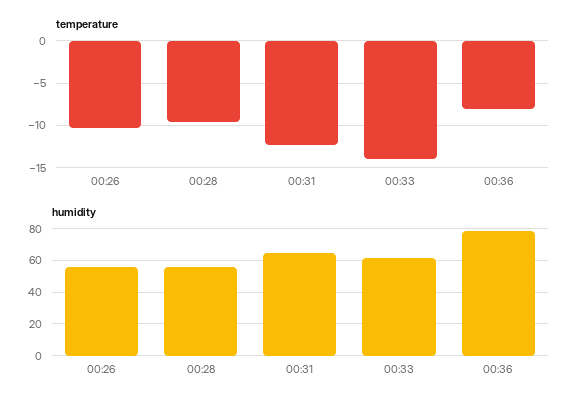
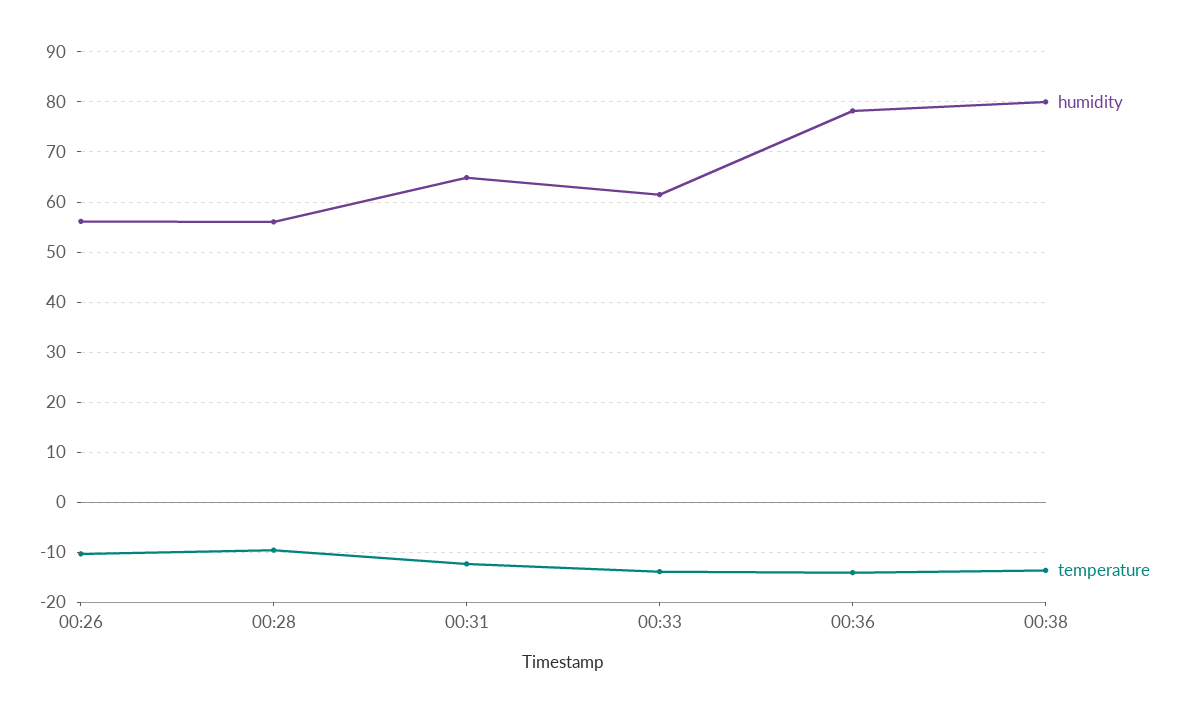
temperature, 00:36: -8 -> -14
humidity, 00:38: none -> 80
temperature, 00:38: none -> -14

